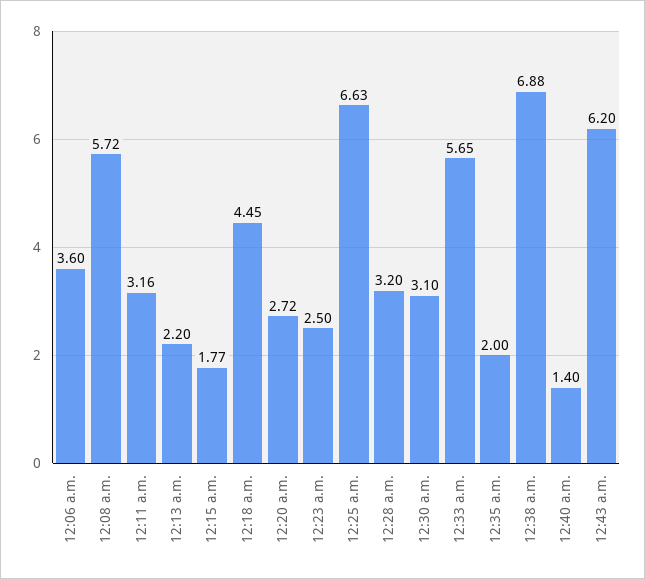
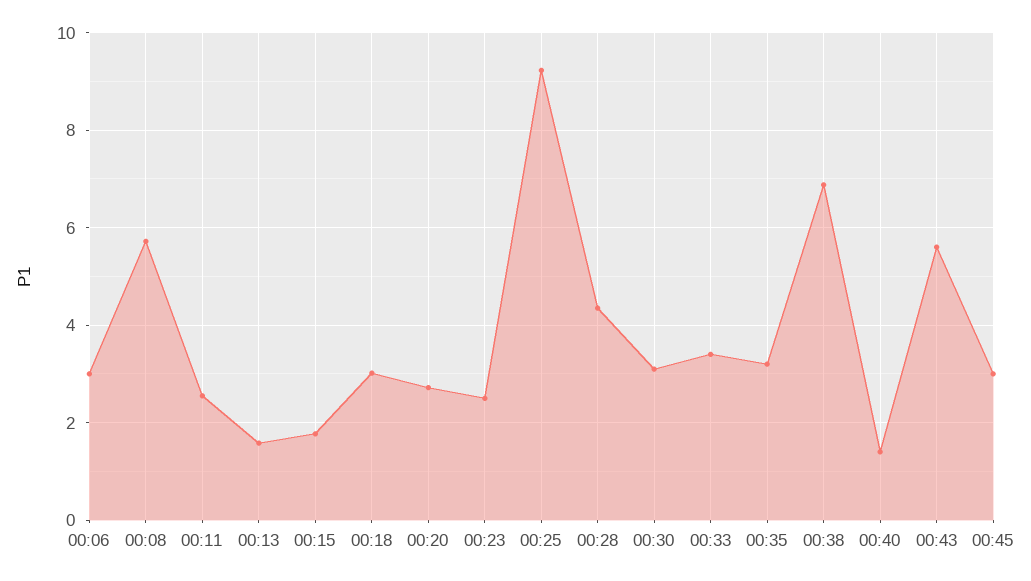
12:06 a.m.: 3.6 -> 3
12:11 a.m.: 3.16 -> 2.6
12:13 a.m.: 2.2 -> 1.6
12:18 a.m.: 4.45 -> 3
12:25 a.m.: 6.63 -> 9.2
12:28 a.m.: 3.2 -> 4.4
12:33 a.m.: 5.65 -> 3.4
12:35 a.m.: 2 -> 3.2
12:43 a.m.: 6.2 -> 5.6
00:45: none -> 3

